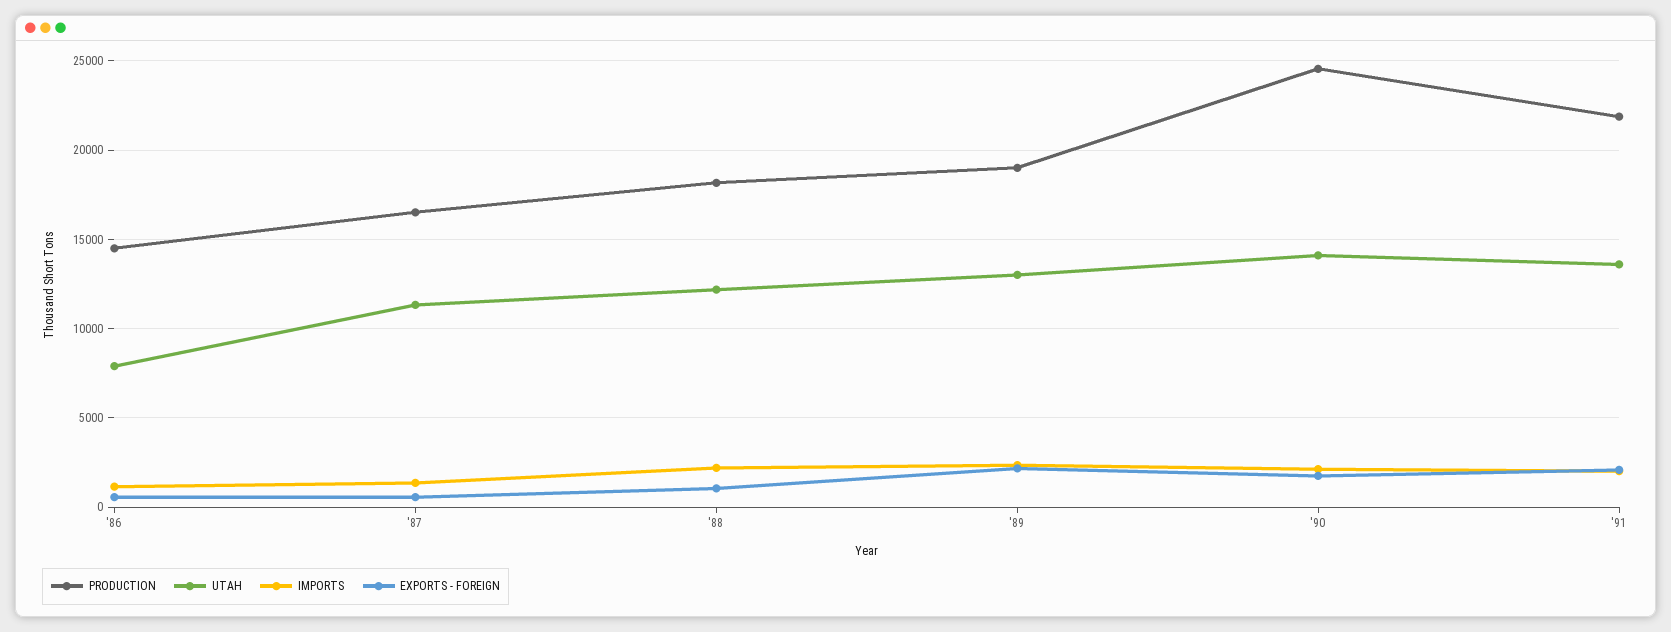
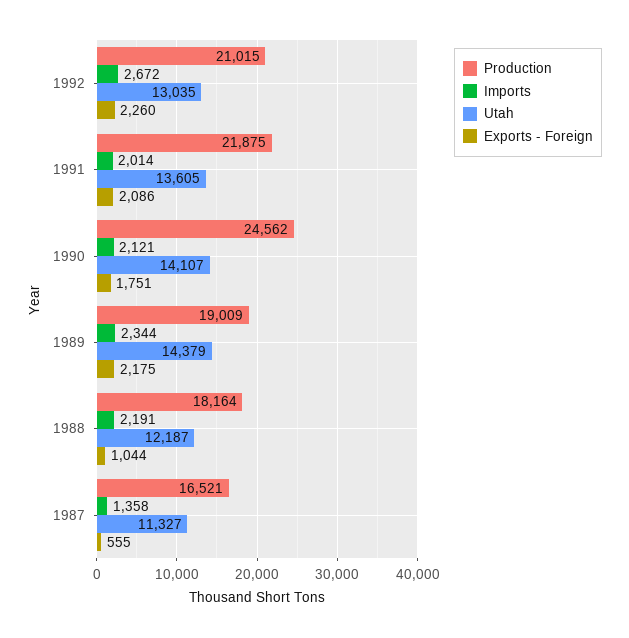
PRODUCTION, '86: 14500 -> none
UTAH, '86: 8000 -> none
IMPORTS, '86: 1000 -> none
EXPORTS - FOREIGN, '86: 500 -> none
UTAH, '89: 13000 -> 14379
PRODUCTION, 1992: none -> 21015
IMPORTS, 1992: none -> 2672
UTAH, 1992: none -> 13035
EXPORTS - FOREIGN, 1992: none -> 2260

